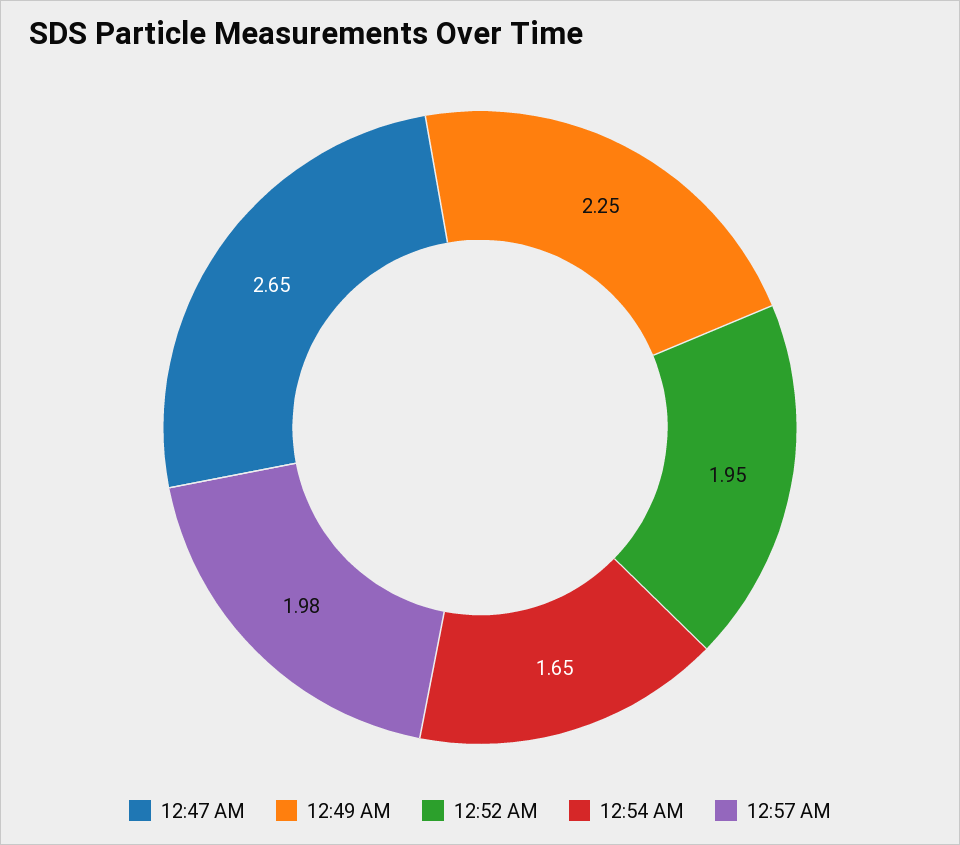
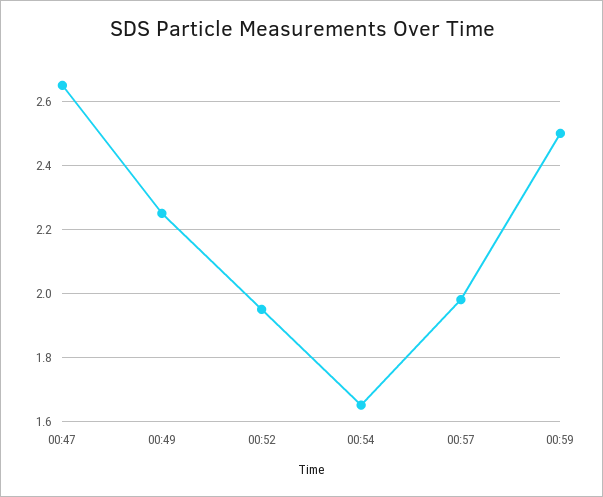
00:59: none -> 2.5

